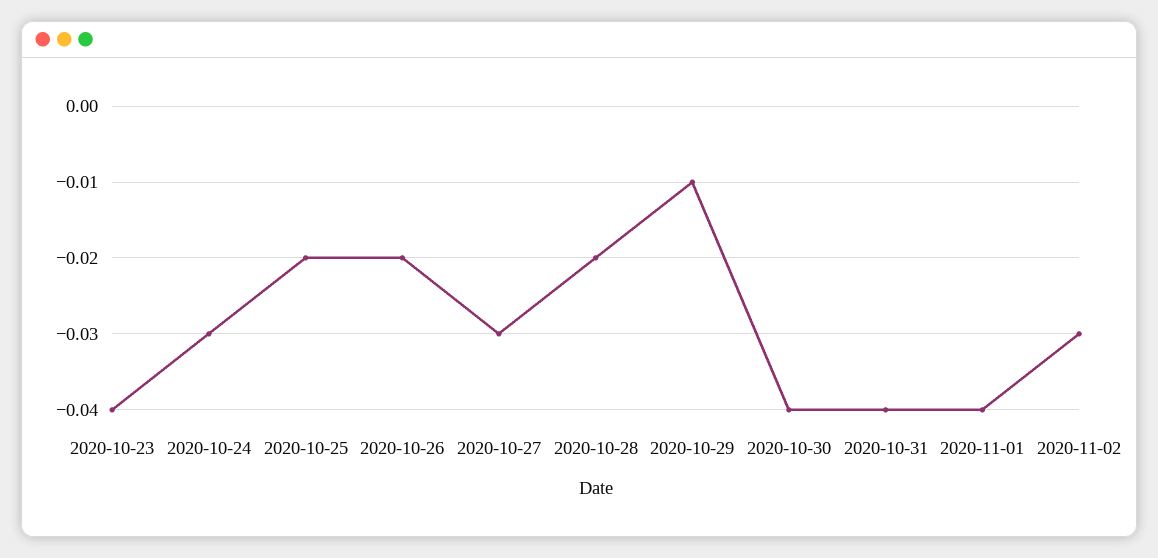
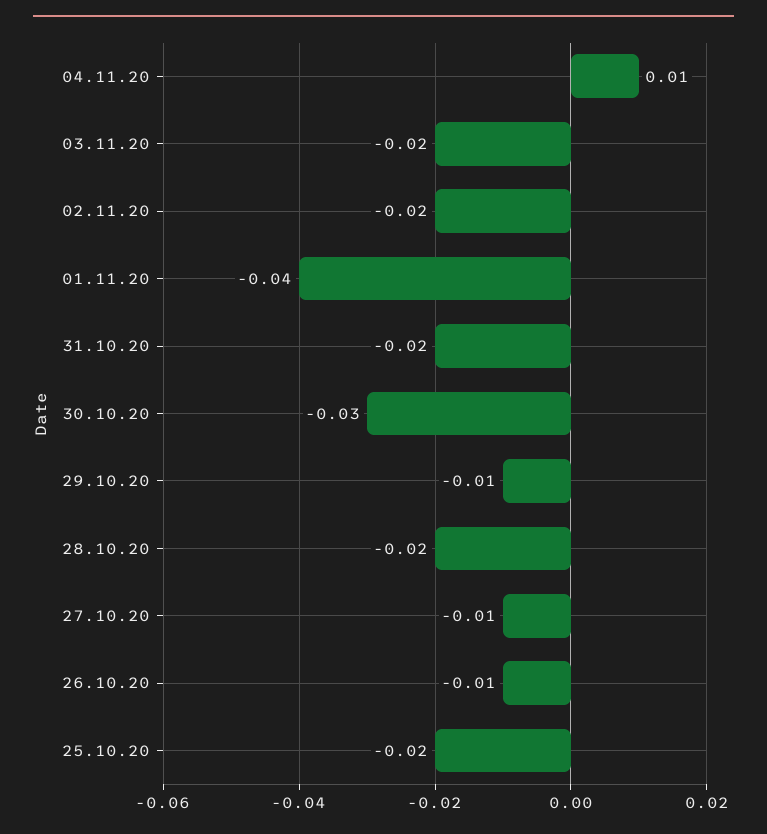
2020-10-23: -0.04 -> none
2020-10-24: -0.03 -> none
2020-10-26: -0.02 -> -0.01
2020-10-27: -0.03 -> -0.01
2020-10-30: -0.04 -> -0.03
2020-10-31: -0.04 -> -0.02
2020-11-02: -0.03 -> -0.02
04.11.20: none -> 0.01
03.11.20: none -> -0.02

